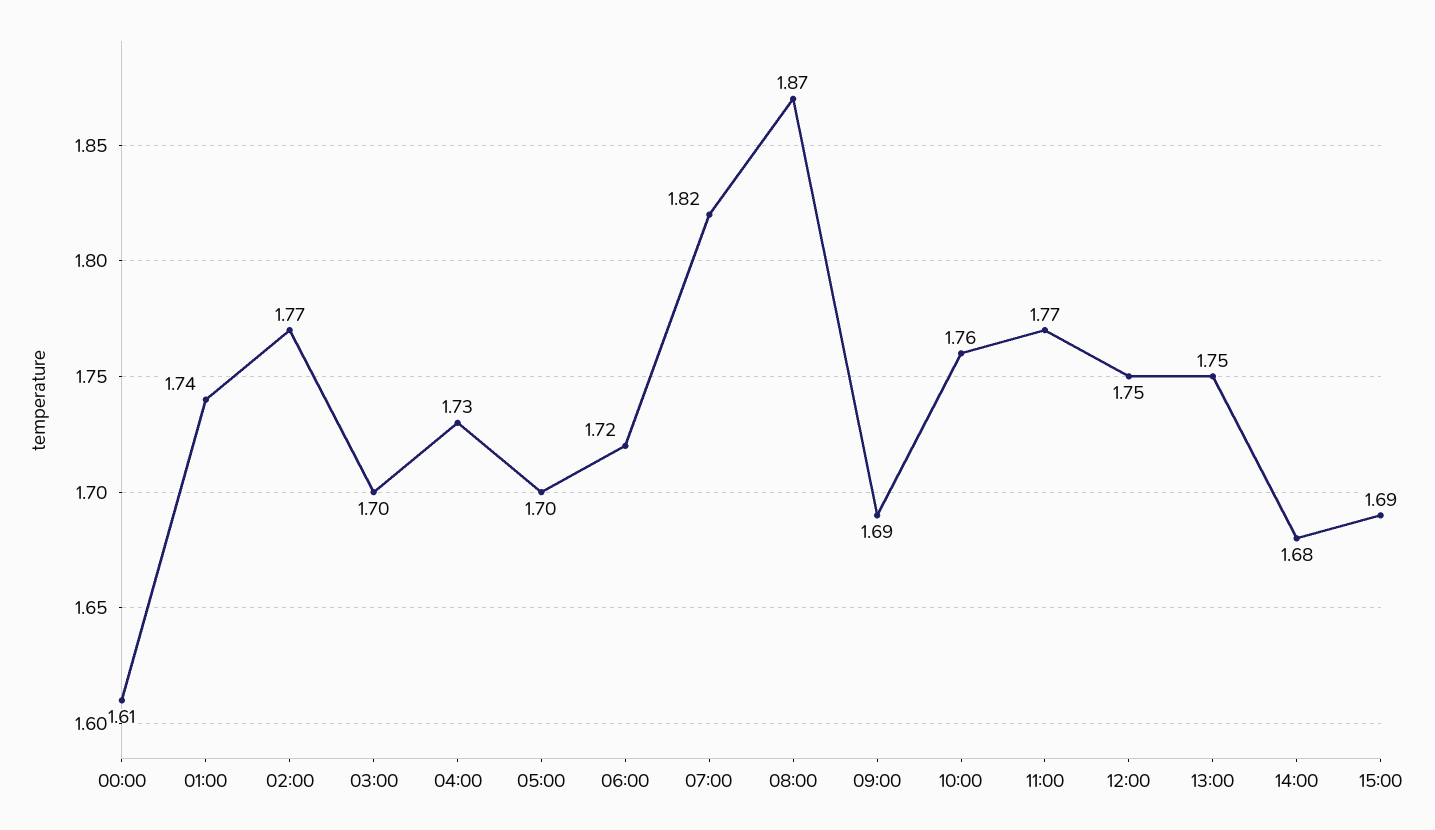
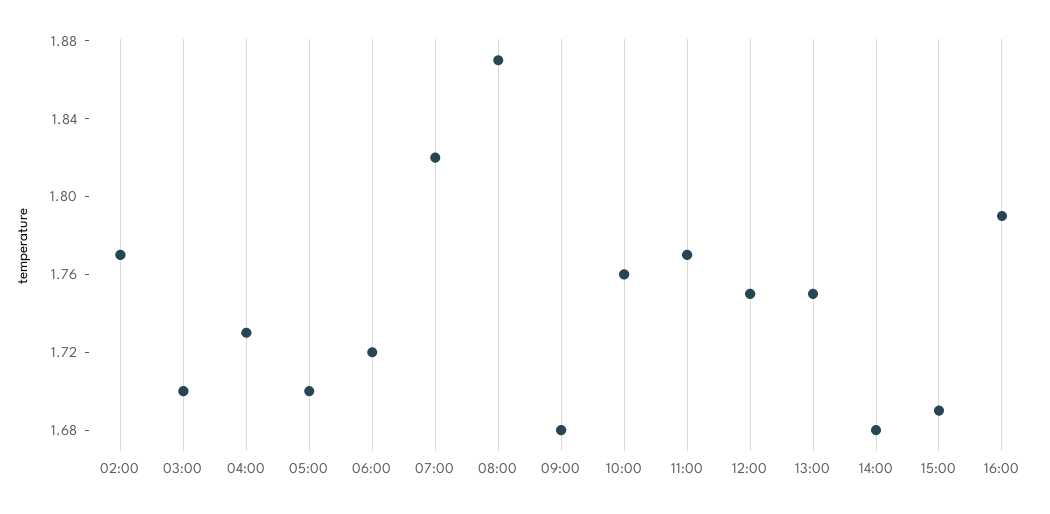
00:00: 1.61 -> none
01:00: 1.74 -> none
09:00: 1.69 -> 1.68
16:00: none -> 1.79

